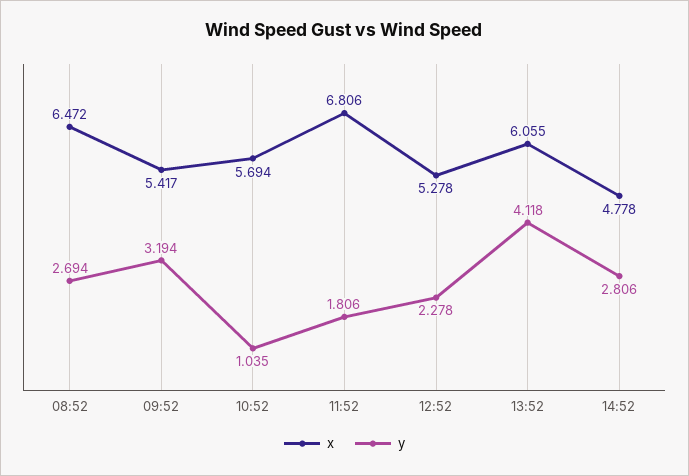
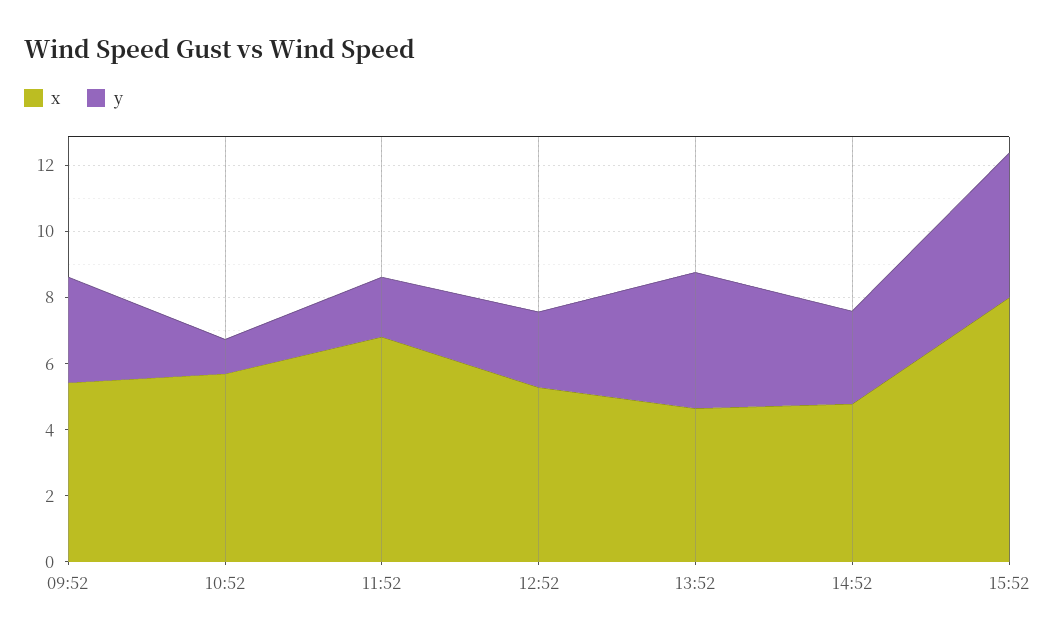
x, 08:52: 6.472 -> none
y, 08:52: 2.694 -> none
x, 13:52: 6.055 -> 4.5
x, 15:52: none -> 8
y, 15:52: none -> 4.5

